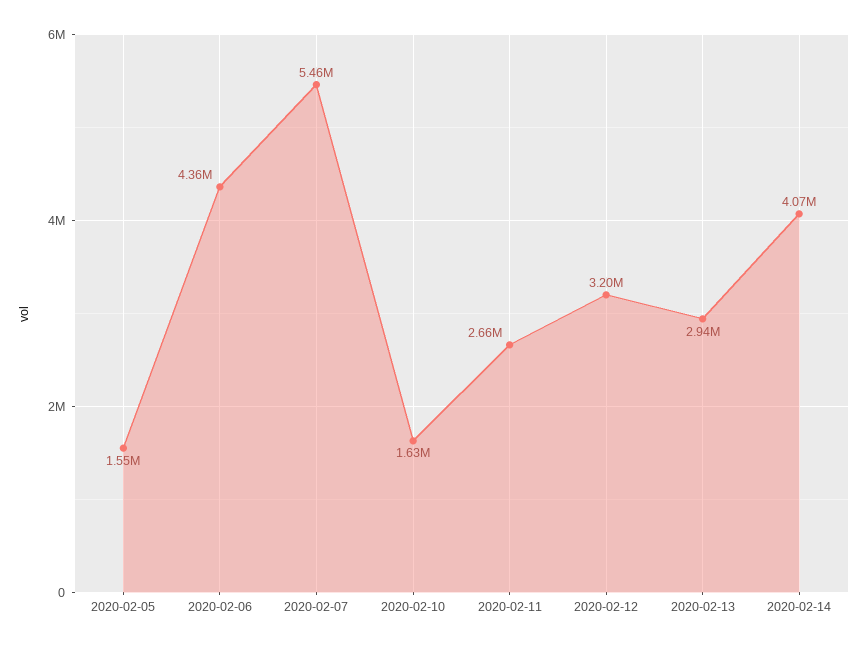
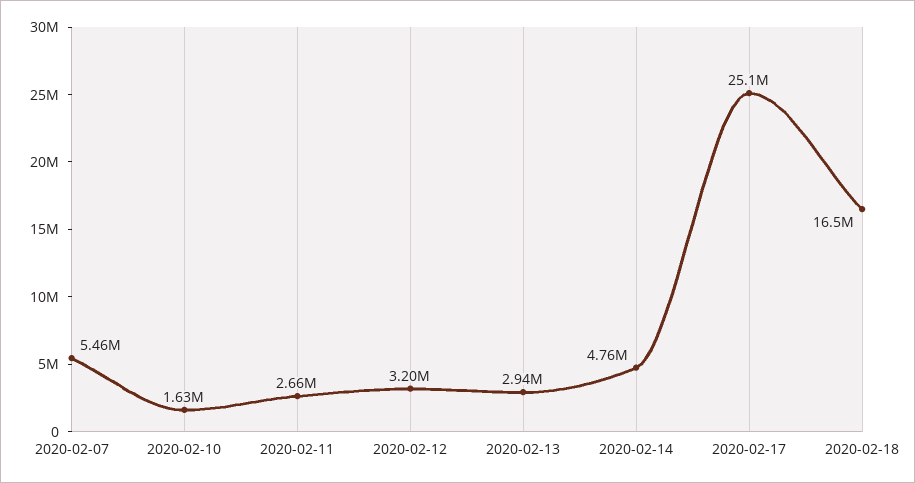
2020-02-05: 1550000 -> none
2020-02-06: 4360000 -> none
2020-02-14: 4070000 -> 4760000
2020-02-17: none -> 25100000
2020-02-18: none -> 16500000

